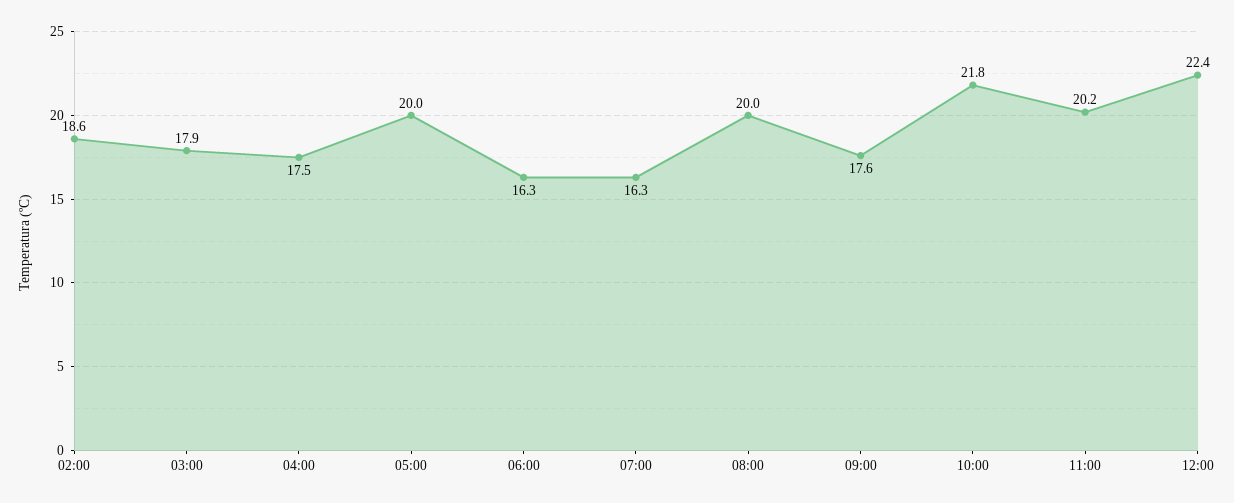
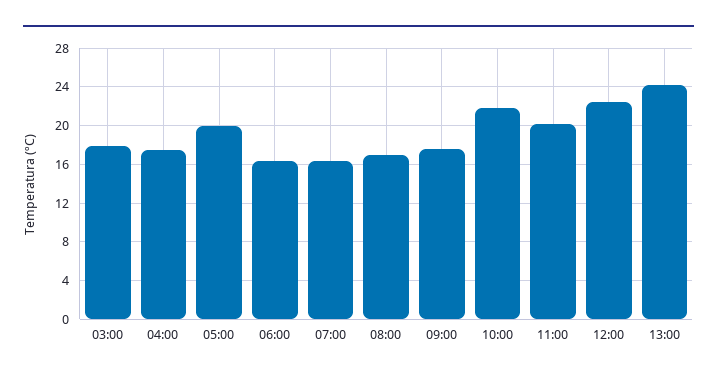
02:00: 18.6 -> none
08:00: 20 -> 17
13:00: none -> 24

